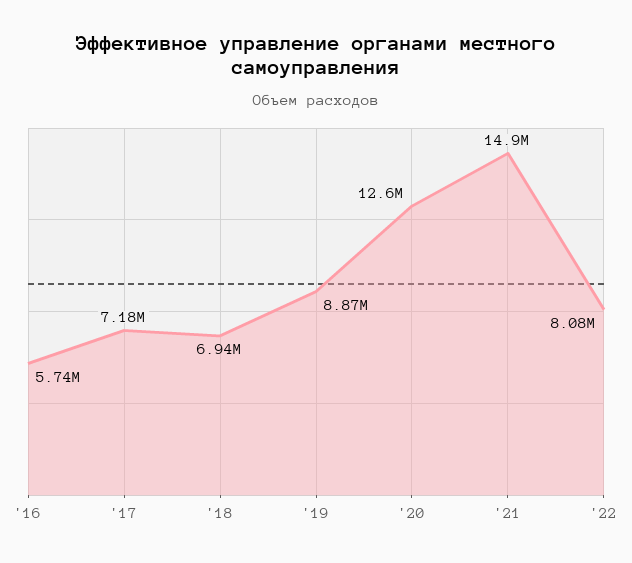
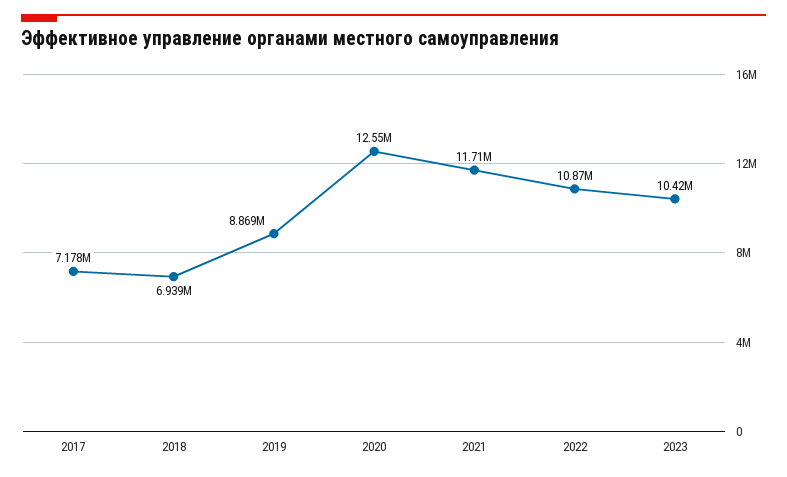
'16: 5740000 -> none
'21: 14900000 -> 11710000
'22: 8080000 -> 10870000
2023: none -> 10420000

